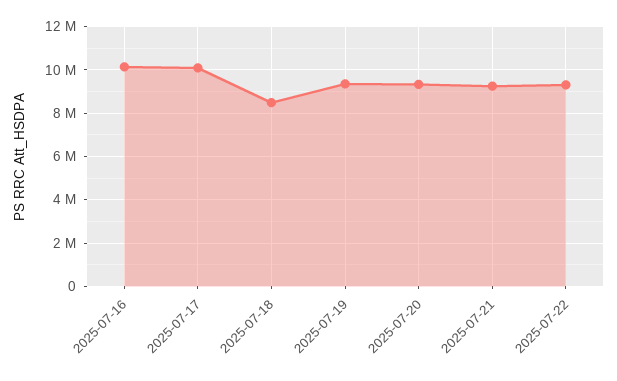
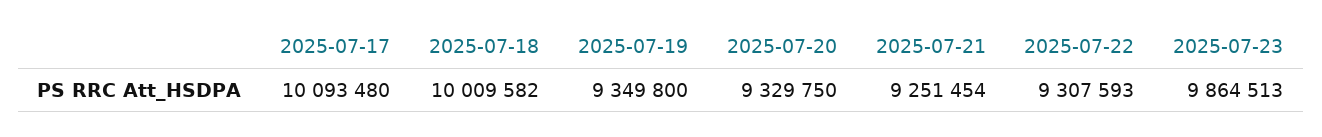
2025-07-16: 10000000 -> none
2025-07-18: 8500000 -> 10009582
2025-07-23: none -> 9864513

